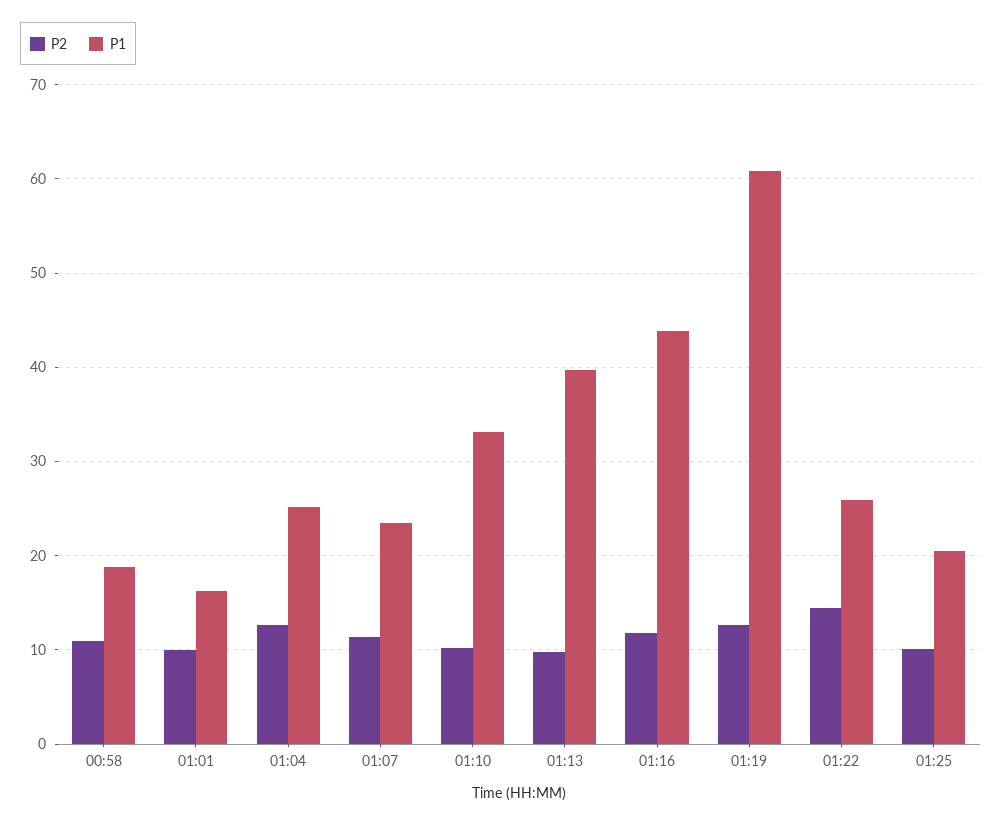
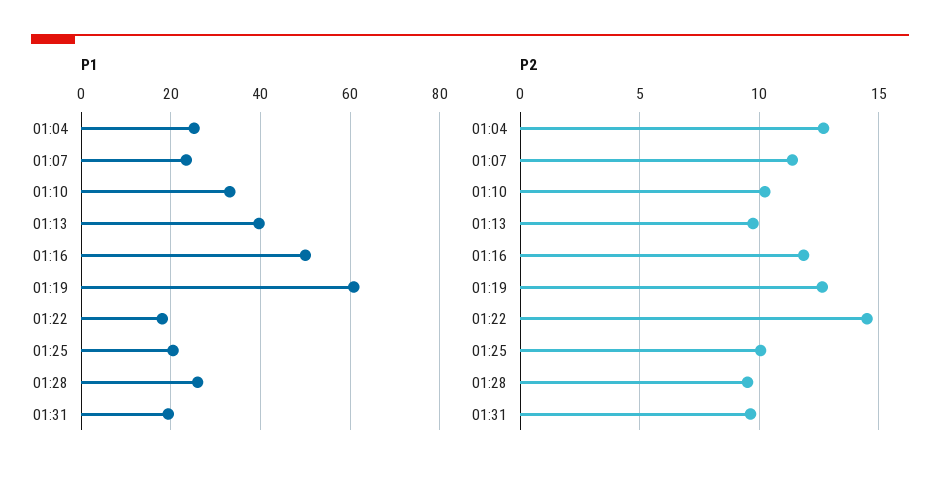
P2, 00:58: 11 -> none
P1, 00:58: 19 -> none
P2, 01:01: 10 -> none
P1, 01:01: 16 -> none
P1, 01:16: 44 -> 50
P1, 01:22: 26 -> 18
P1, 01:28: none -> 26
P1, 01:31: none -> 20
P2, 01:28: none -> 9.5
P2, 01:31: none -> 9.5

